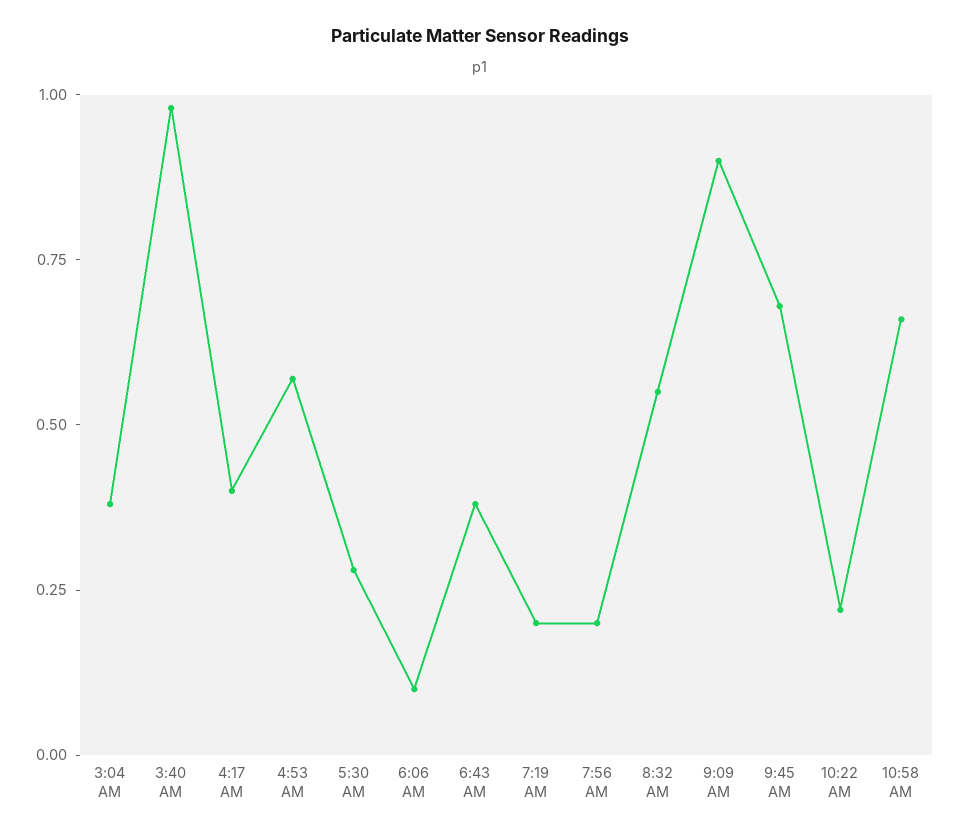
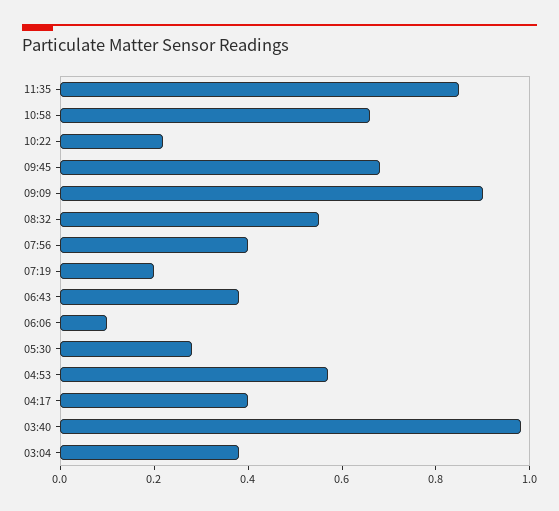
7:56 AM: 0.2 -> 0.4
11:35: none -> 0.85

